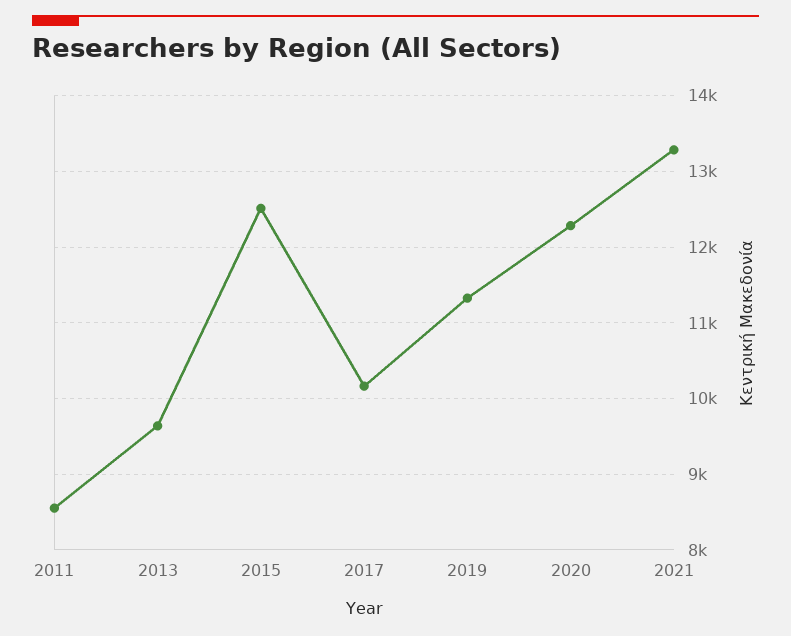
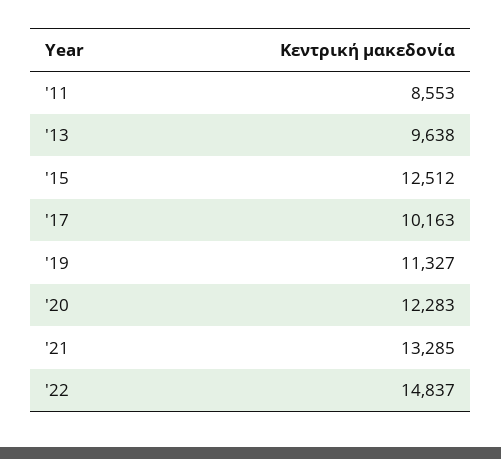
'22: none -> 14837

